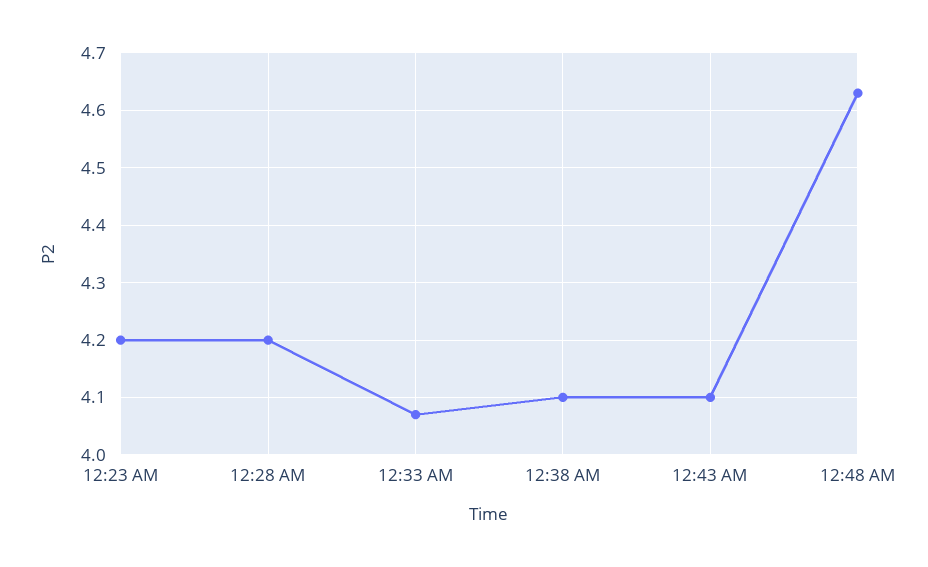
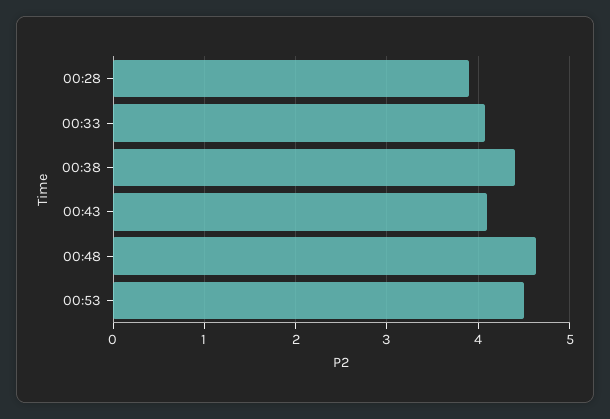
12:23 AM: 4.2 -> none
12:28 AM: 4.2 -> 3.9
12:38 AM: 4.1 -> 4.4
00:53: none -> 4.5

